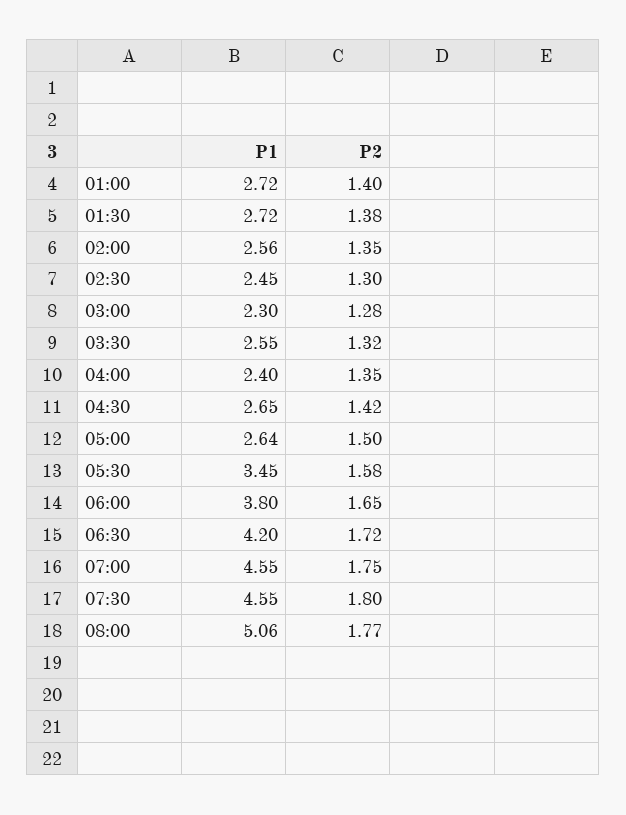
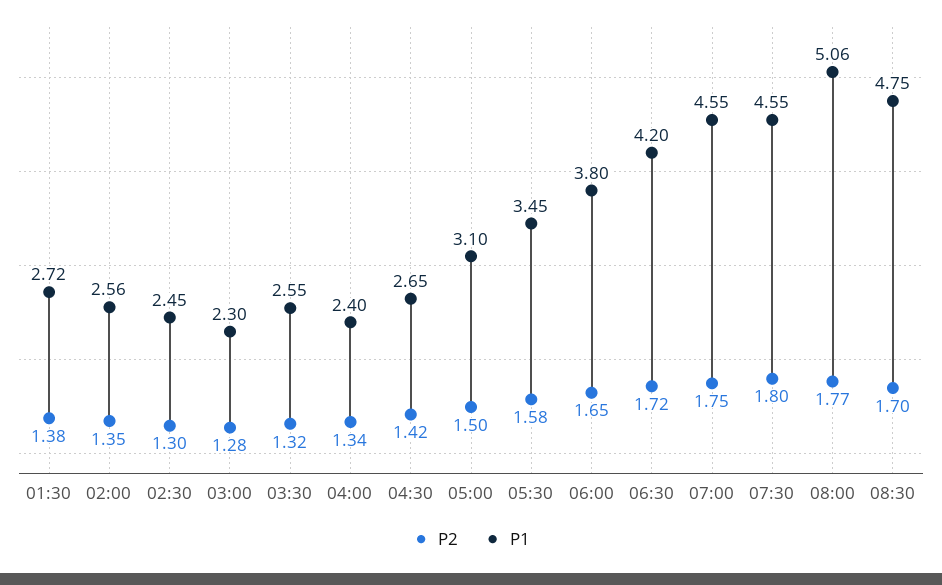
P1, 01:00: 2.72 -> none
P2, 01:00: 1.4 -> none
P2, 04:00: 1.35 -> 1.34
P1, 05:00: 2.64 -> 3.1
P2, 08:30: none -> 1.7
P1, 08:30: none -> 4.75

